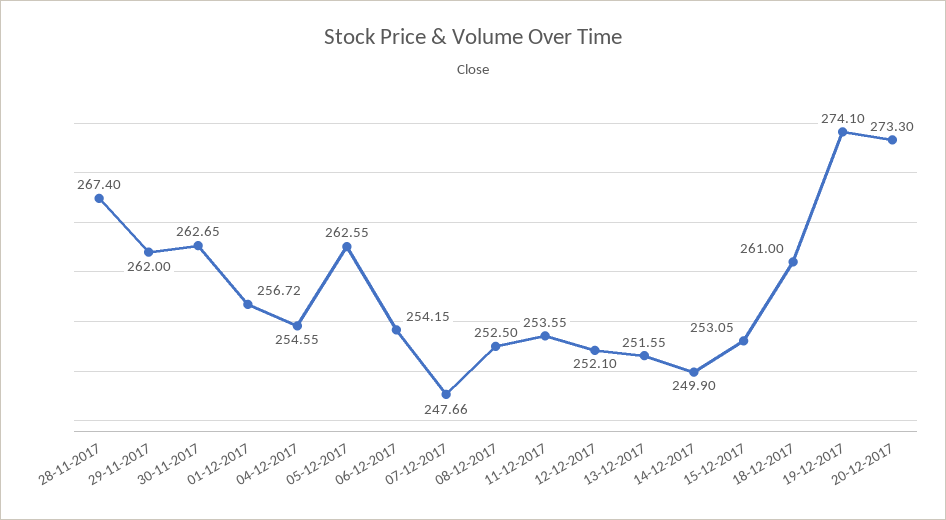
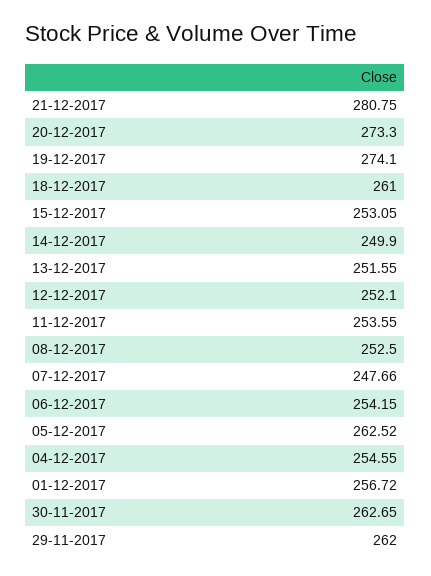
28-11-2017: 267.4 -> none
05-12-2017: 262.55 -> 262.52
21-12-2017: none -> 280.75

